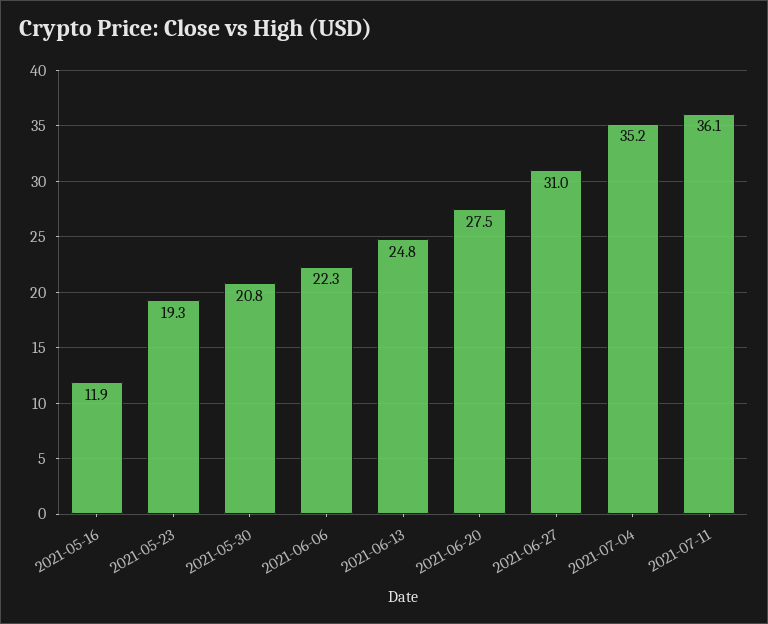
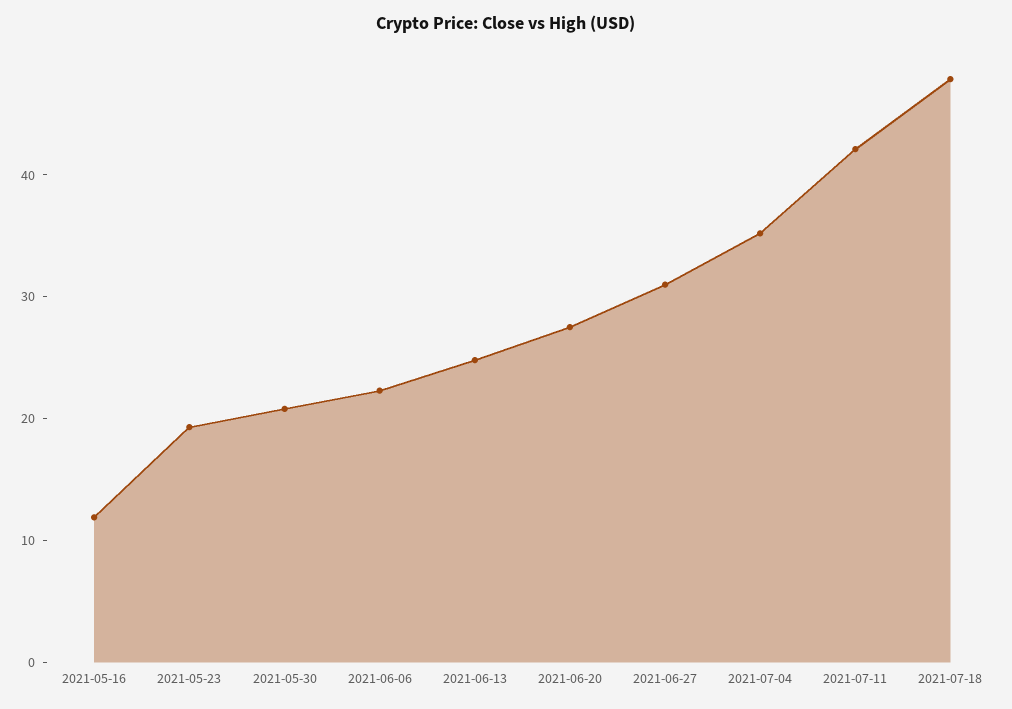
2021-07-11: 36.1 -> 42
2021-07-18: none -> 48

